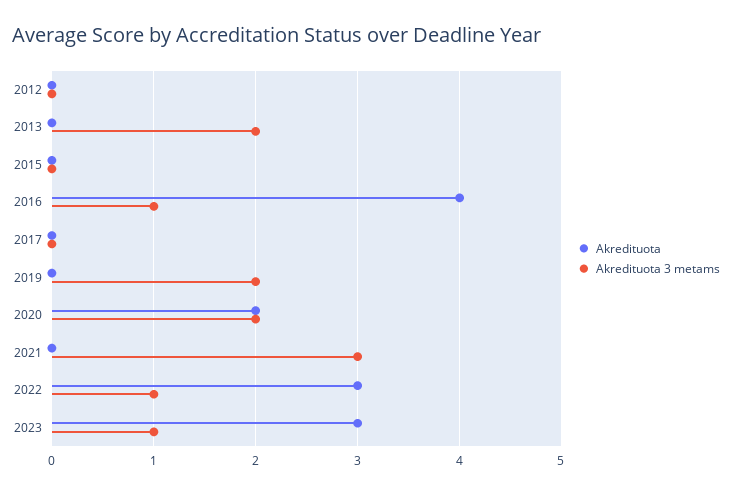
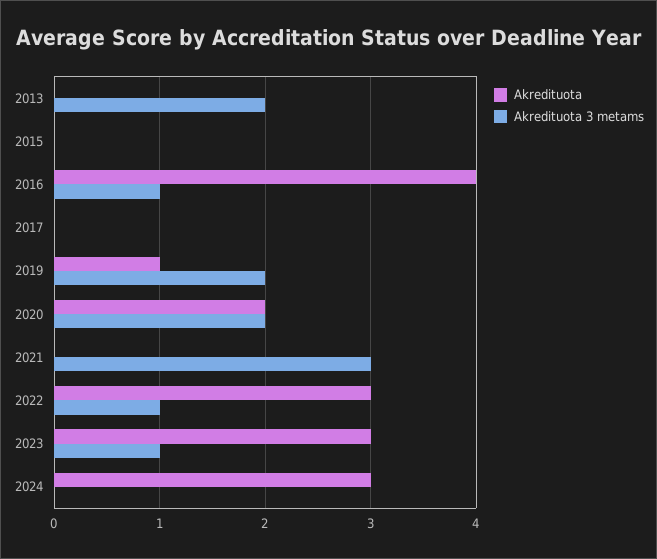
Akredituota, 2012: 0 -> none
Akredituota 3 metams, 2012: 0 -> none
Akredituota, 2019: 0 -> 1
Akredituota, 2024: none -> 3
Akredituota 3 metams, 2024: none -> 0

